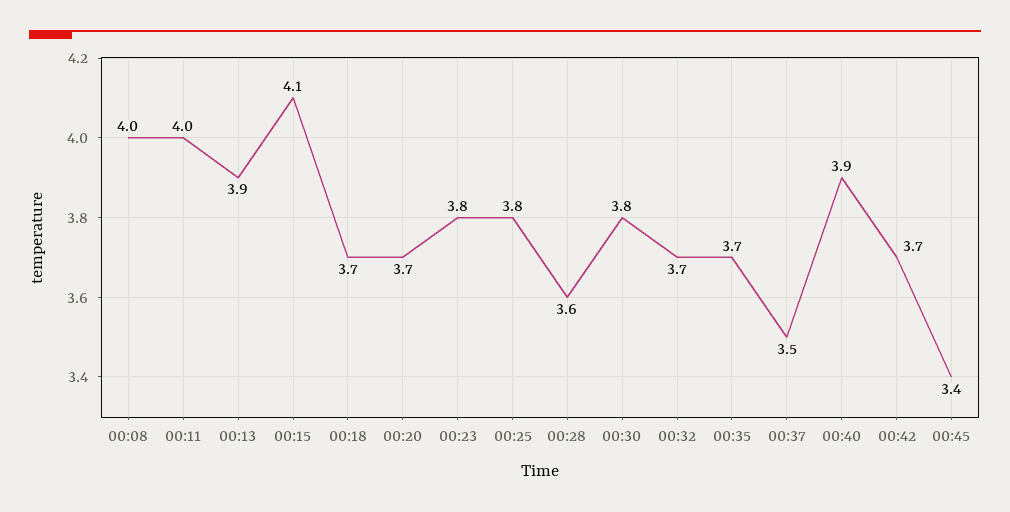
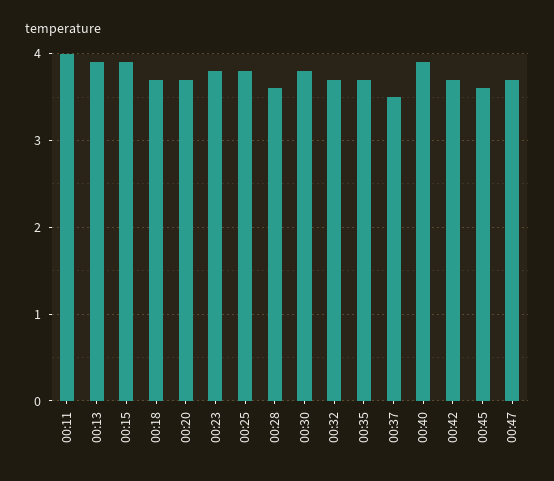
00:08: 4 -> none
00:15: 4.1 -> 3.9
00:45: 3.4 -> 3.6
00:47: none -> 3.7

